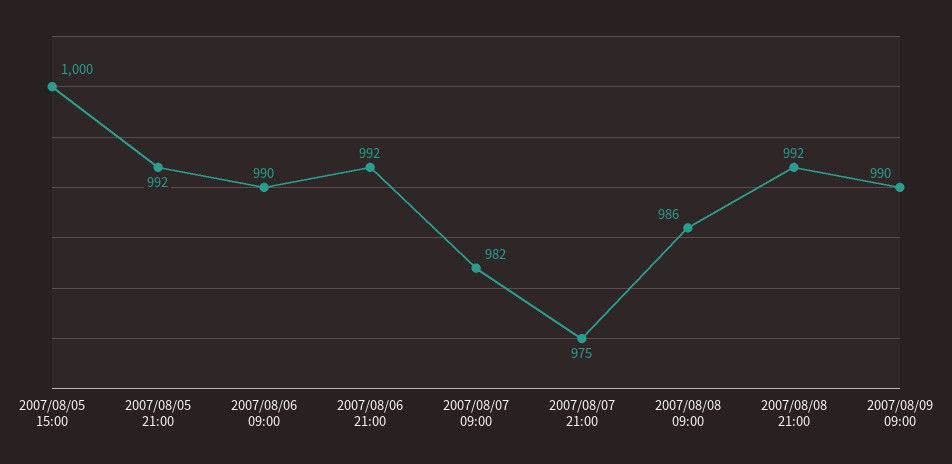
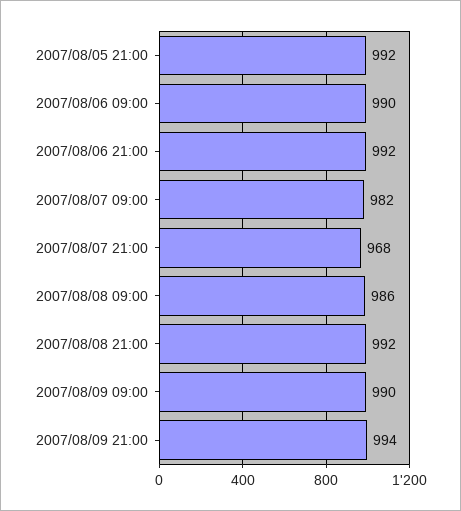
2007/08/05 15:00: 1000 -> none
2007/08/07 21:00: 975 -> 968
2007/08/09 21:00: none -> 994

